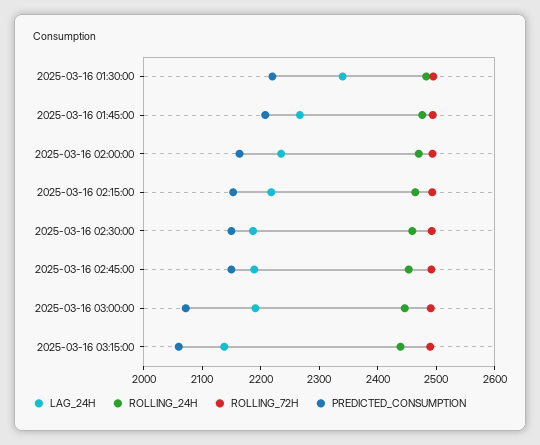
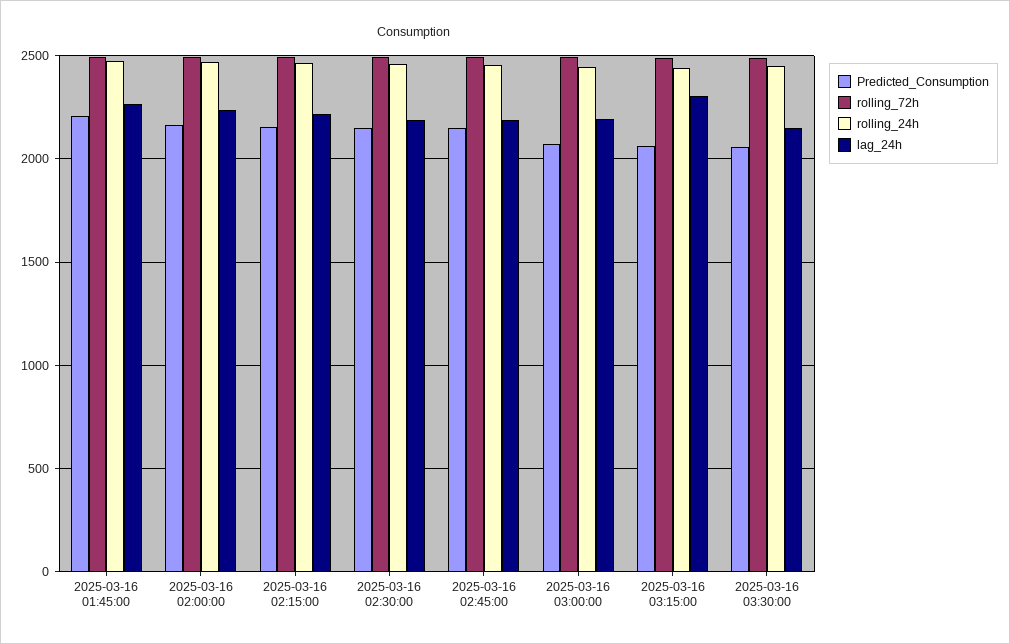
LAG_24H, 2025-03-16 01:30:00: 2340 -> none
ROLLING_24H, 2025-03-16 01:30:00: 2480 -> none
ROLLING_72H, 2025-03-16 01:30:00: 2500 -> none
PREDICTED_CONSUMPTION, 2025-03-16 01:30:00: 2220 -> none
LAG_24H, 2025-03-16 03:15:00: 2140 -> 2300
PREDICTED_CONSUMPTION, 2025-03-16 03:30:00: none -> 2050
ROLLING_72H, 2025-03-16 03:30:00: none -> 2500
ROLLING_24H, 2025-03-16 03:30:00: none -> 2450
LAG_24H, 2025-03-16 03:30:00: none -> 2150

